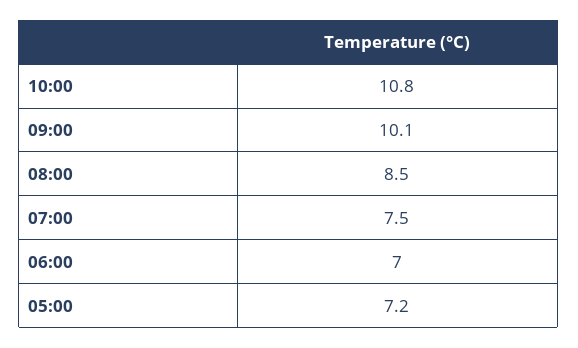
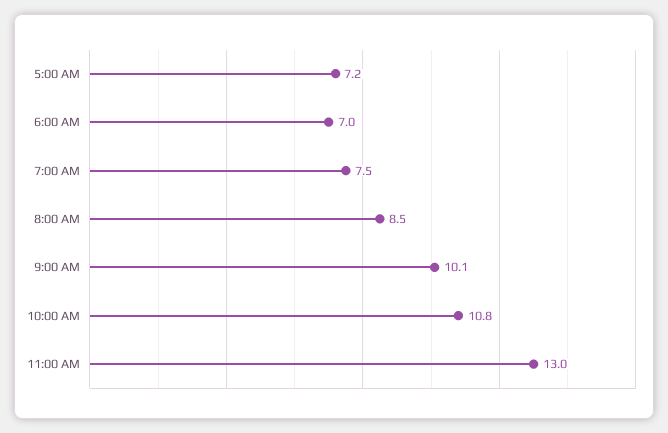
11:00 AM: none -> 13

